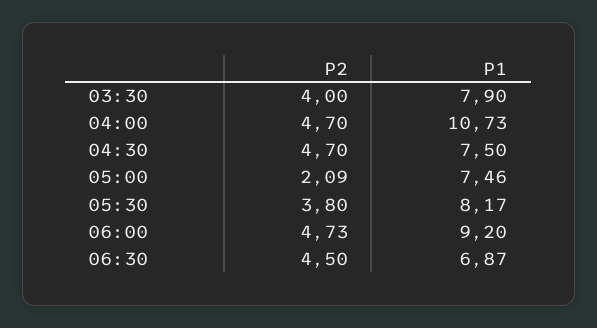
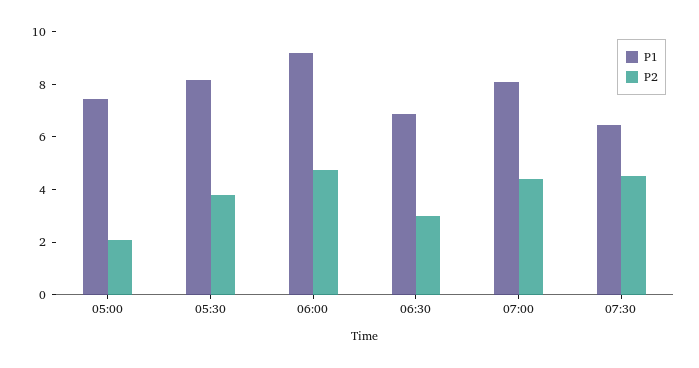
P2, 03:30: 4 -> none
P1, 03:30: 7.9 -> none
P2, 04:00: 4.7 -> none
P1, 04:00: 10.73 -> none
P2, 04:30: 4.7 -> none
P1, 04:30: 7.5 -> none
P2, 06:30: 4.5 -> 3
P1, 07:00: none -> 8
P2, 07:00: none -> 4.5
P1, 07:30: none -> 6.5
P2, 07:30: none -> 4.5

